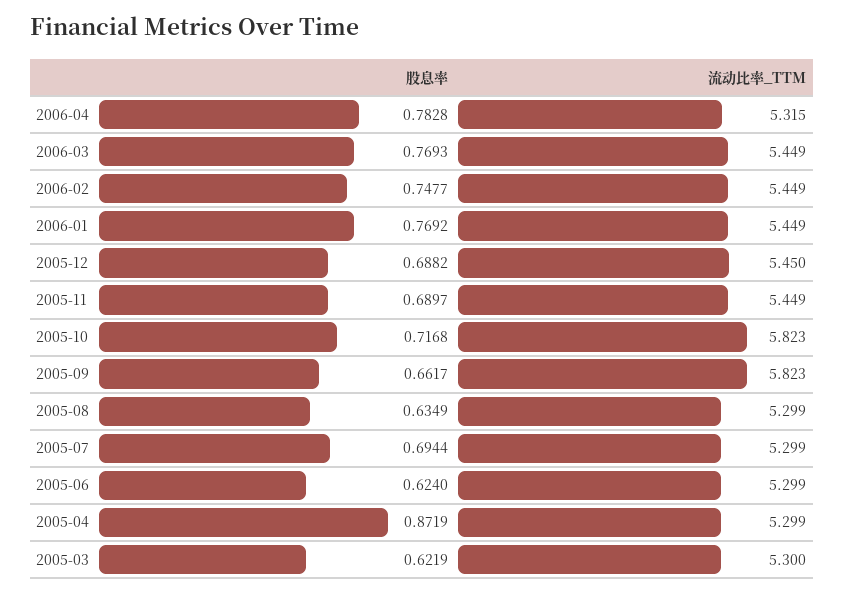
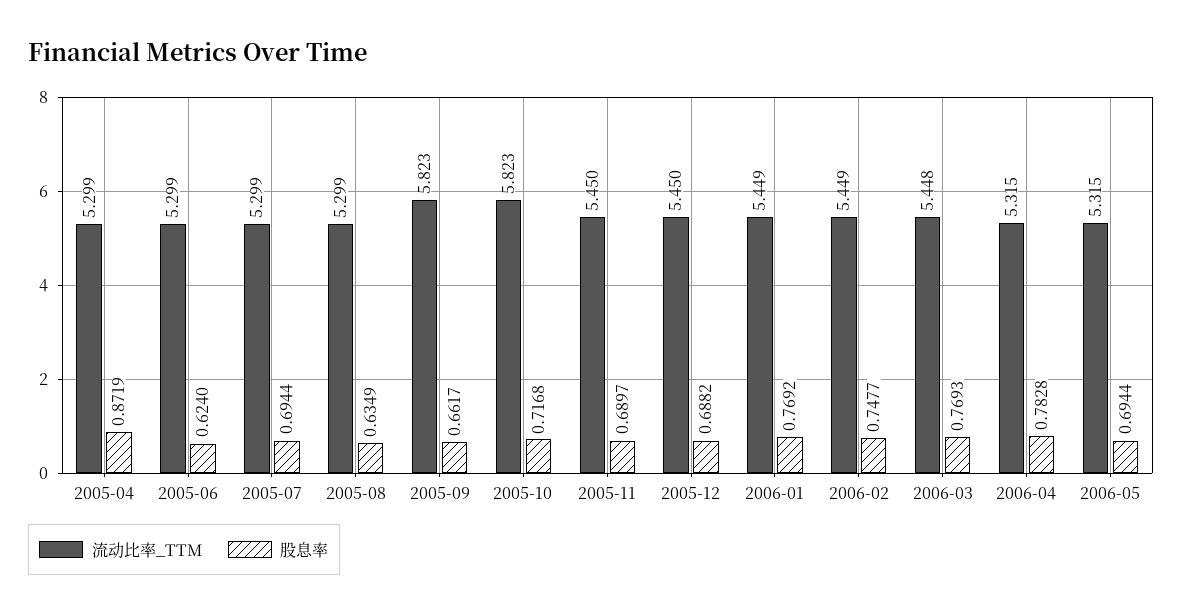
流动比率_TTM, 2006-03: 5.449 -> 5.448
流动比率_TTM, 2005-11: 5.449 -> 5.45
股息率, 2005-03: 0.6219 -> none
流动比率_TTM, 2005-03: 5.3 -> none
流动比率_TTM, 2006-05: none -> 5.315
股息率, 2006-05: none -> 0.6944

